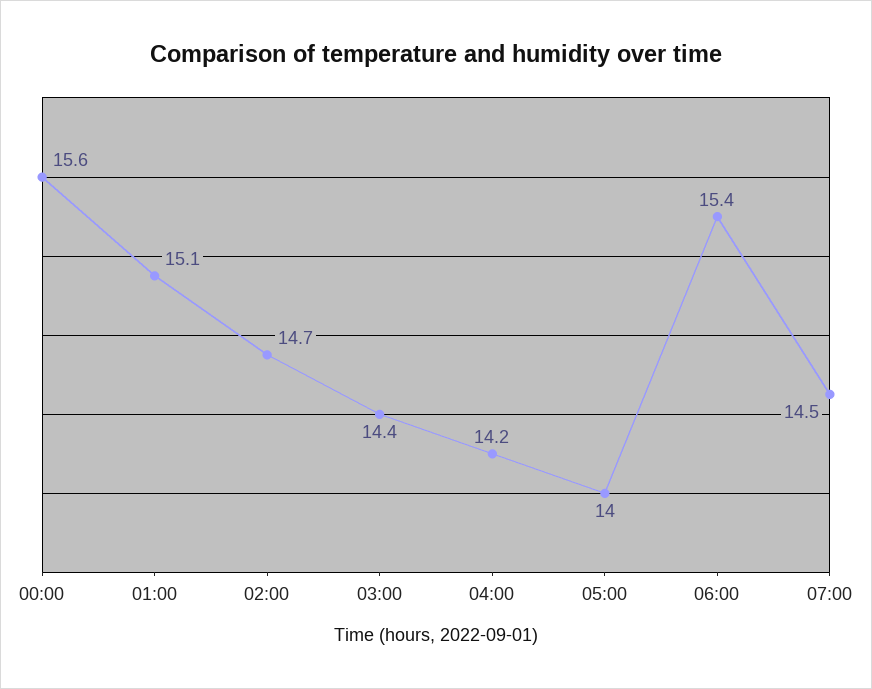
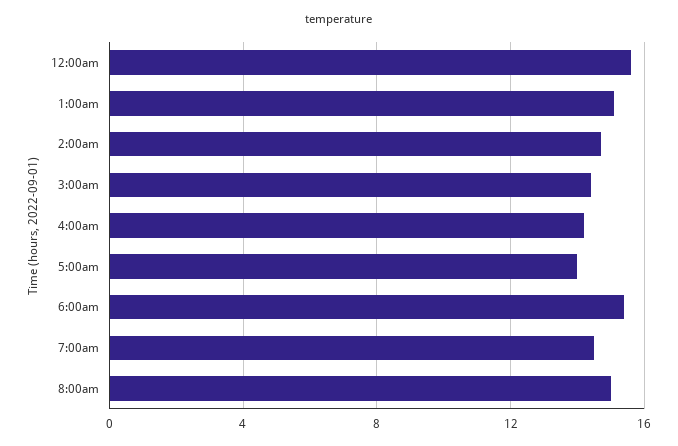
8:00am: none -> 15

